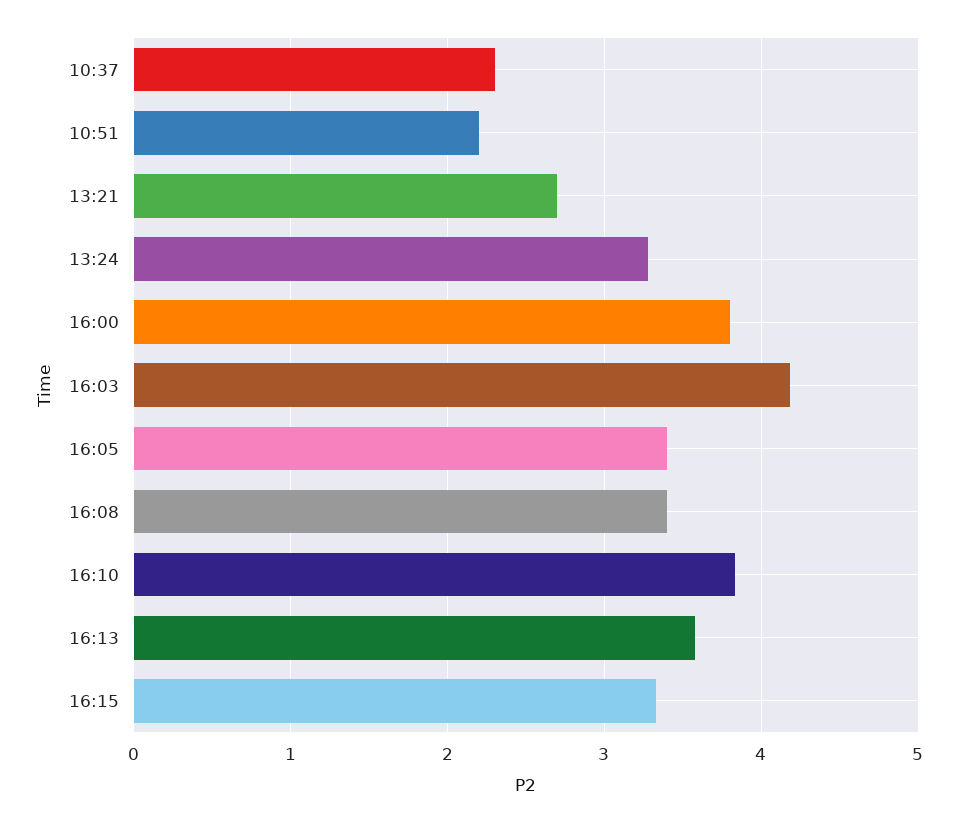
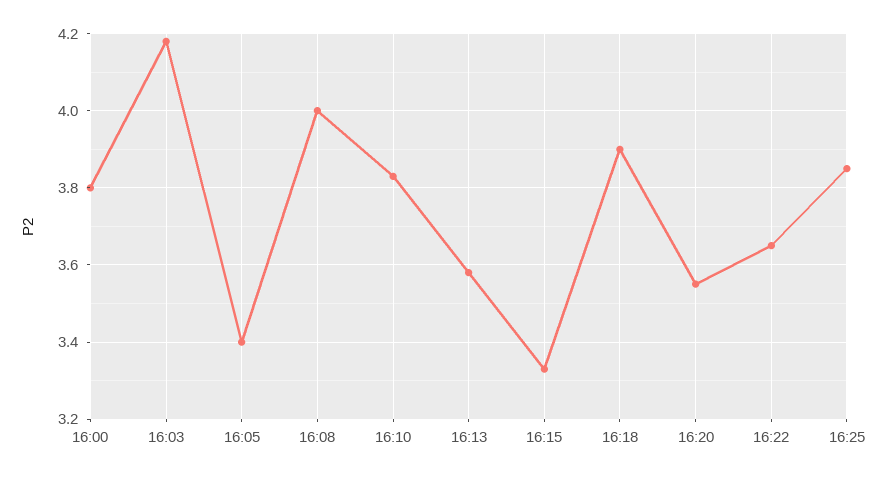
10:37: 2.3 -> none
10:51: 2.2 -> none
13:21: 2.7 -> none
13:24: 3.3 -> none
16:08: 3.4 -> 4
16:18: none -> 3.9
16:20: none -> 3.55
16:22: none -> 3.65
16:25: none -> 3.85

